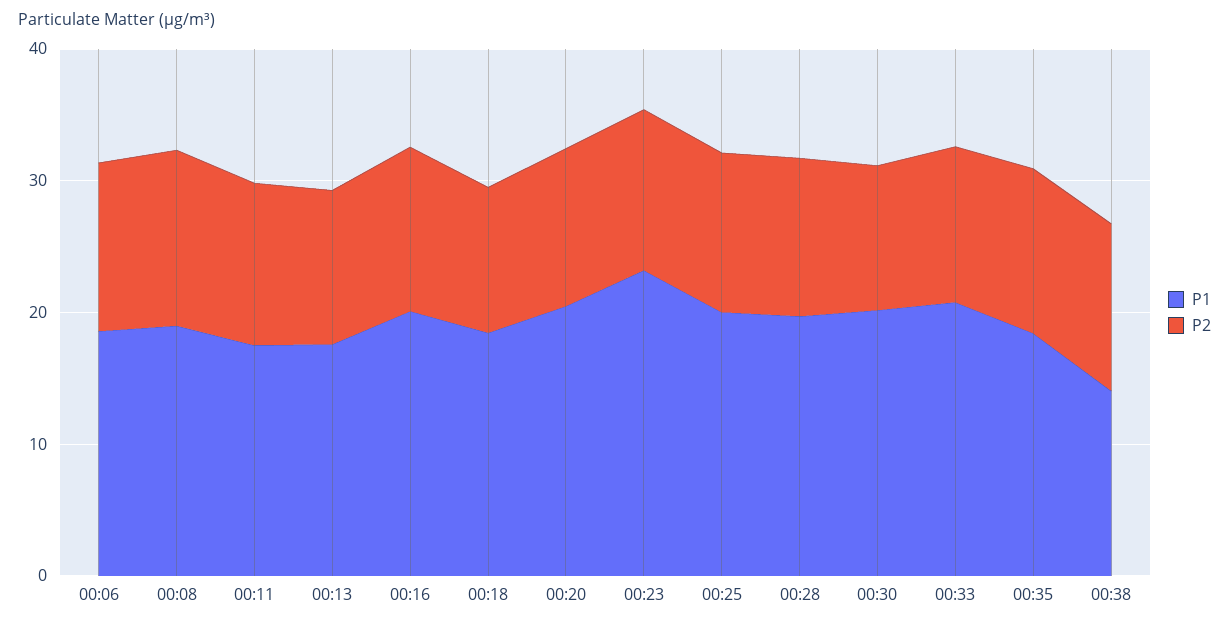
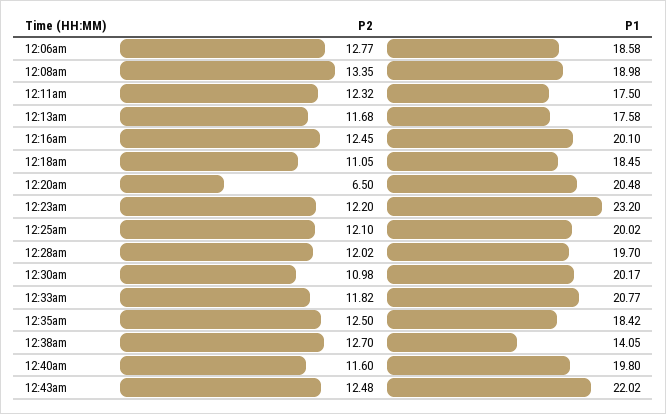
P2, 00:20: 12 -> 6.5
P2, 12:40am: none -> 11.6
P1, 12:40am: none -> 19.8
P2, 12:43am: none -> 12.48
P1, 12:43am: none -> 22.02

